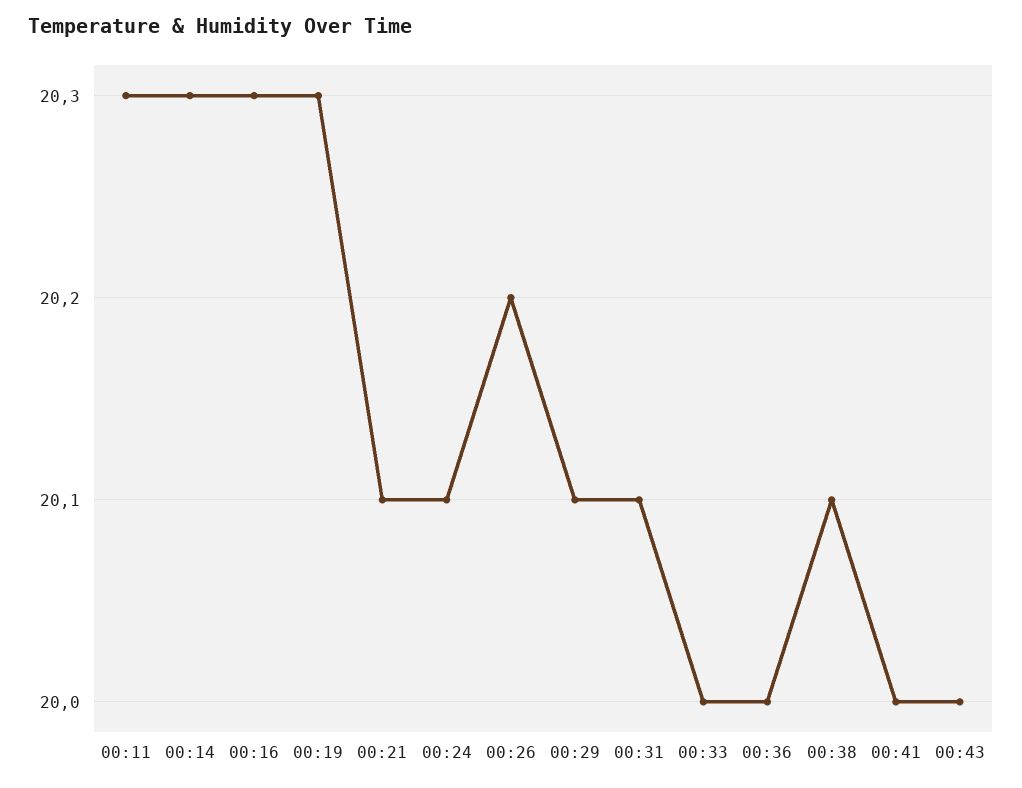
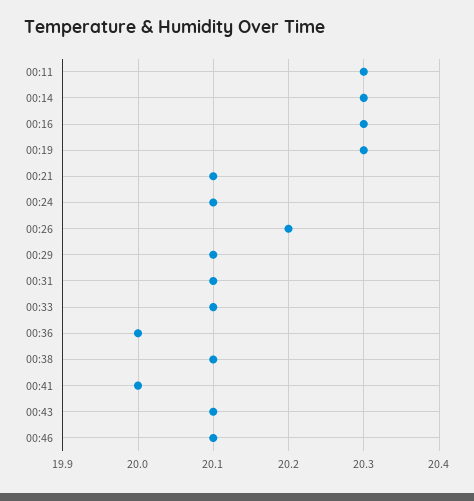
00:33: 20 -> 20.1
00:43: 20 -> 20.1
00:46: none -> 20.1

